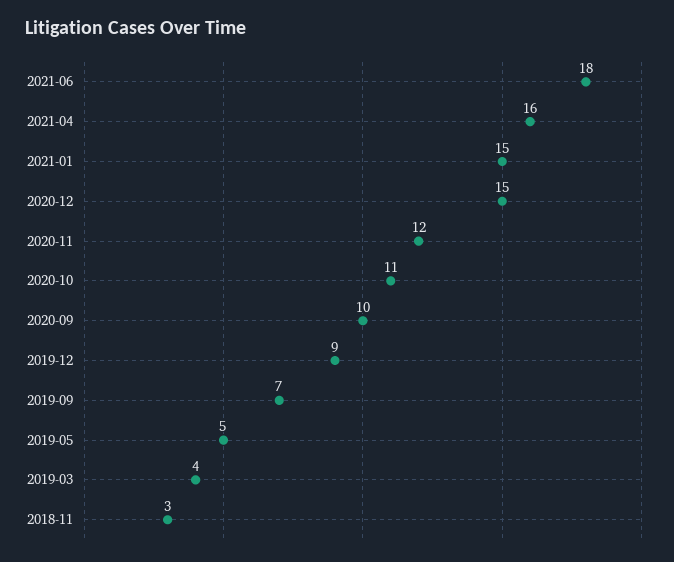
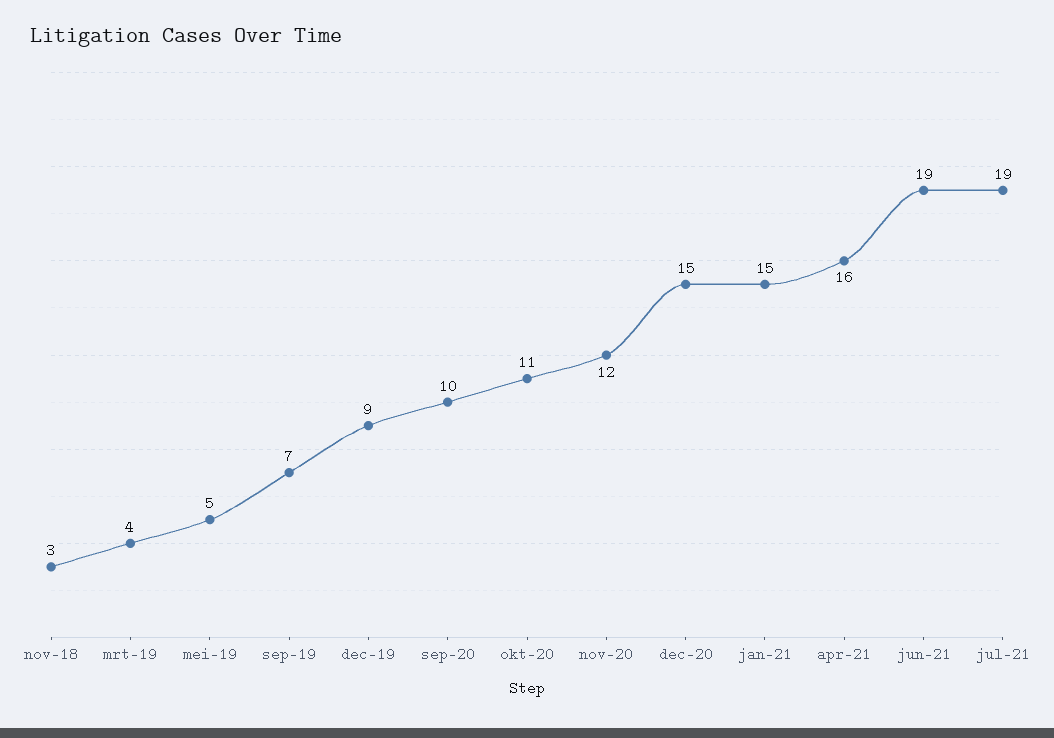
2021-06: 18 -> 19
jul-21: none -> 19

